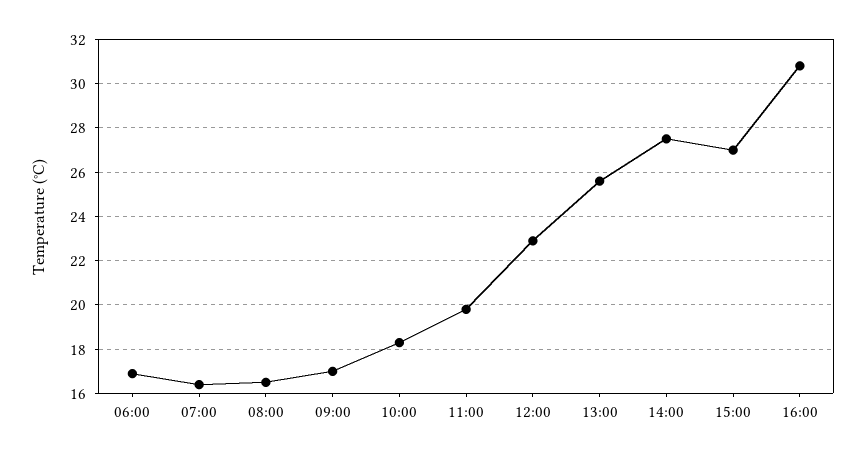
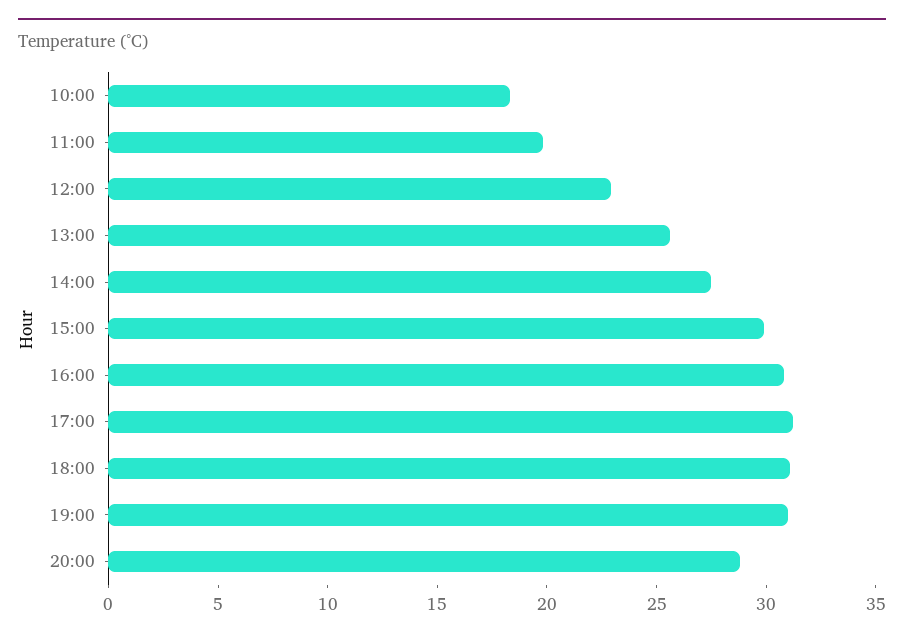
06:00: 17 -> none
07:00: 16.5 -> none
08:00: 16.5 -> none
09:00: 17 -> none
15:00: 27 -> 30
17:00: none -> 31
18:00: none -> 31
19:00: none -> 31
20:00: none -> 29

